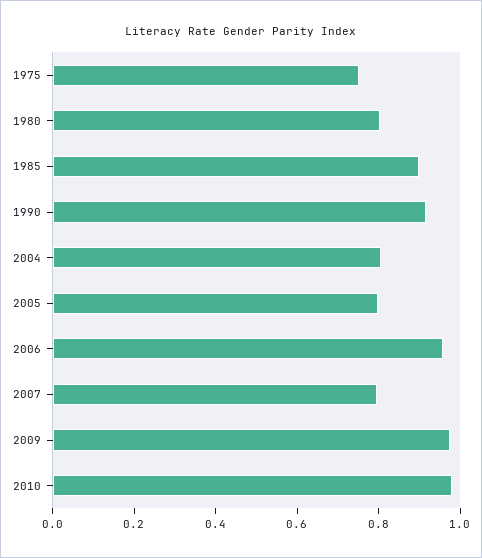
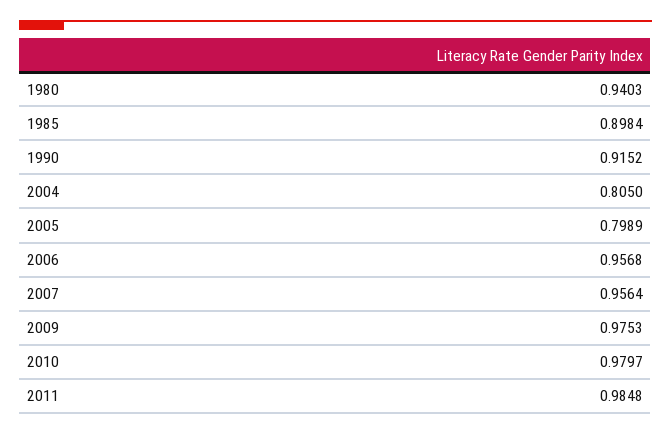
1975: 0.75 -> none
1980: 0.8 -> 0.9403
2007: 0.8 -> 0.9564
2011: none -> 0.9848

